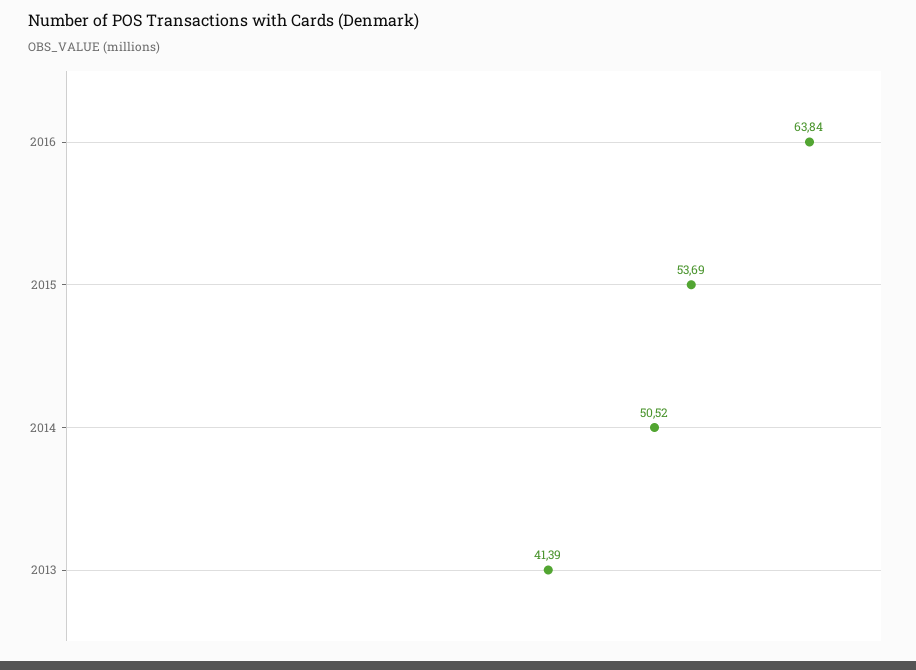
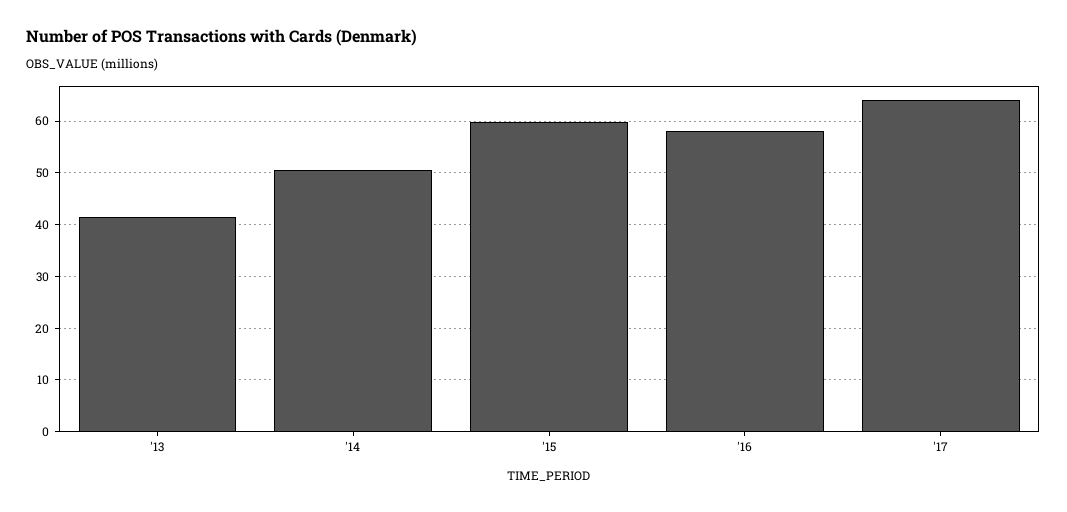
2016: 63.84 -> 58
2015: 53.69 -> 60
'17: none -> 64

